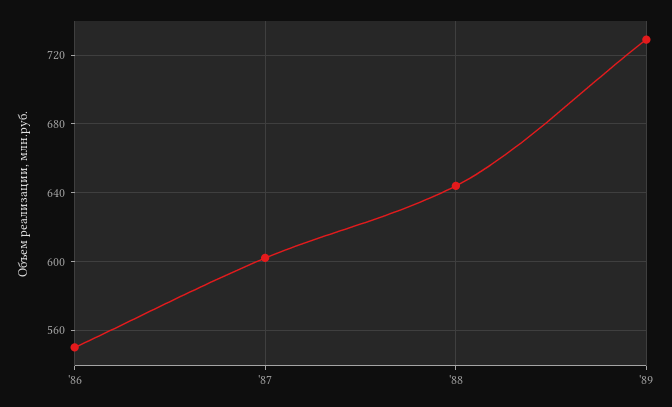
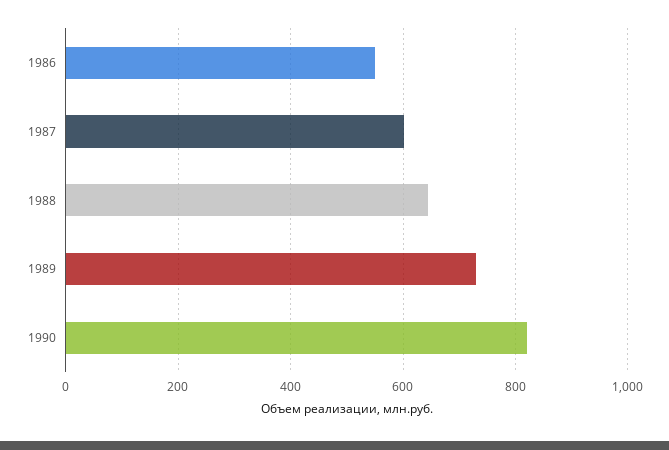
1990: none -> 820

